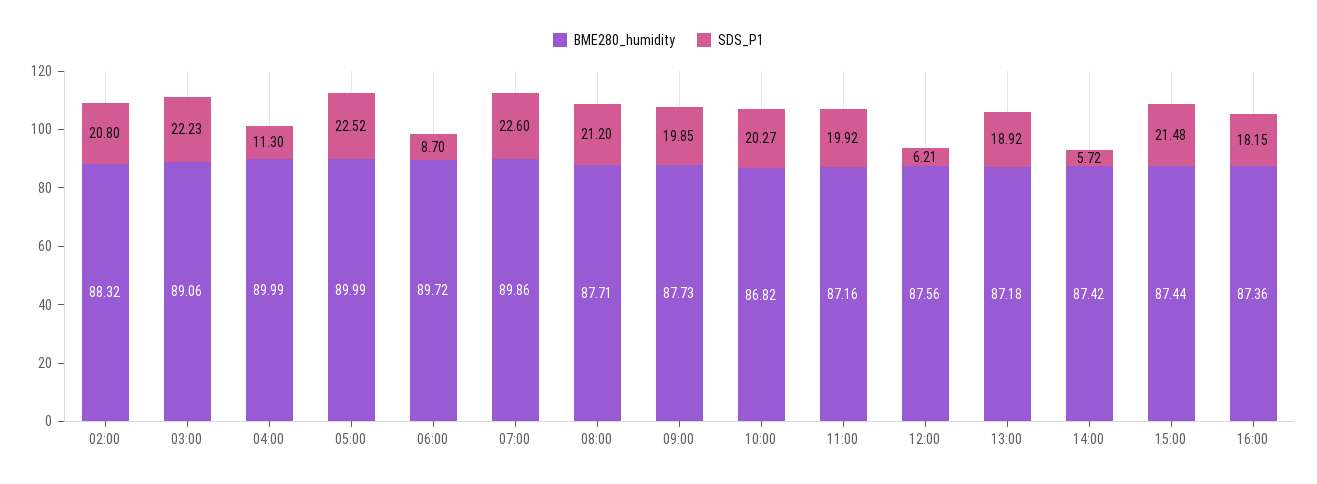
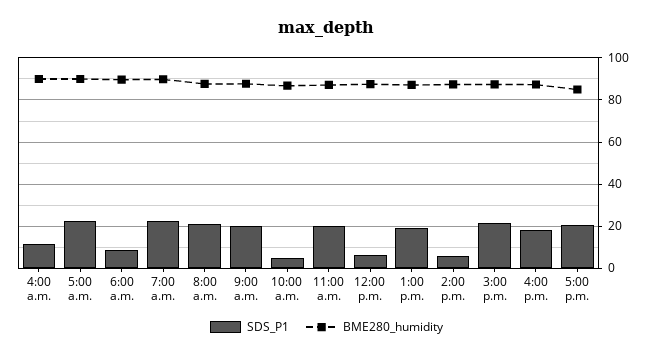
BME280_humidity, 02:00: 88.32 -> none
SDS_P1, 02:00: 20.8 -> none
BME280_humidity, 03:00: 89.06 -> none
SDS_P1, 03:00: 22.23 -> none
SDS_P1, 10:00: 20.27 -> 5
SDS_P1, 5:00 p.m.: none -> 20
BME280_humidity, 5:00 p.m.: none -> 85

